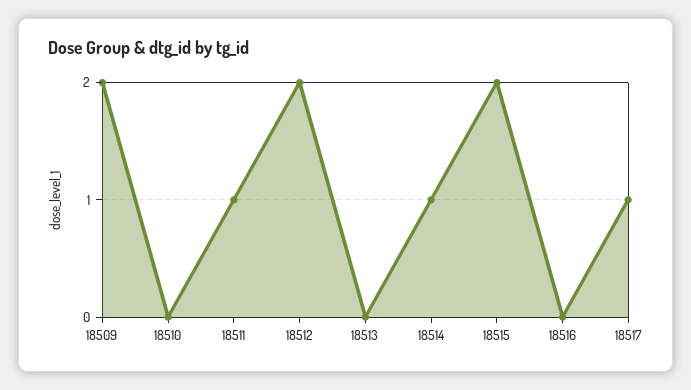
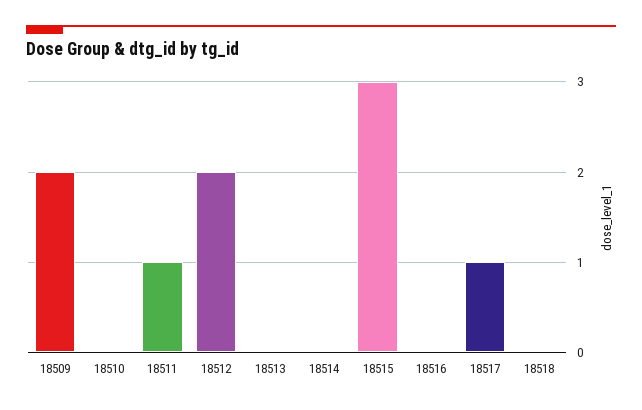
18514: 1 -> 0
18515: 2 -> 3
18518: none -> 0

